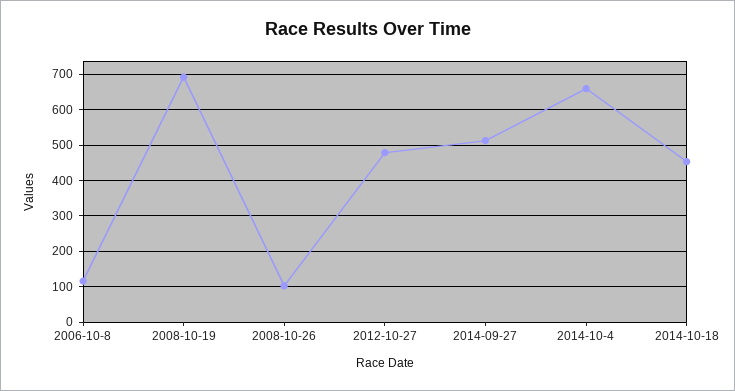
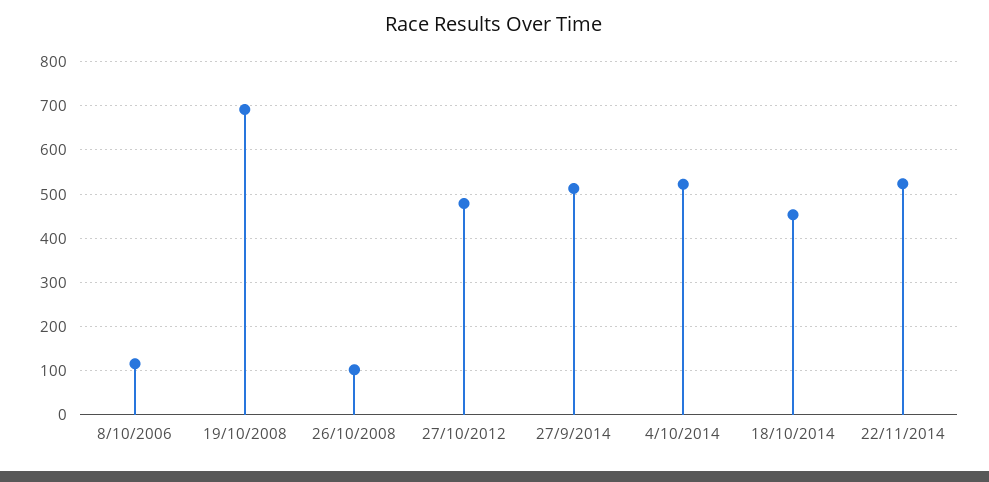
2014-10-4: 660 -> 520
22/11/2014: none -> 520

